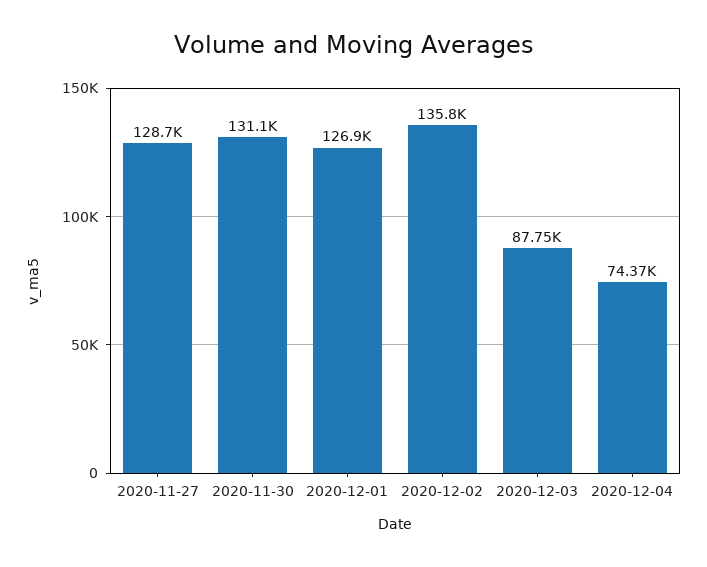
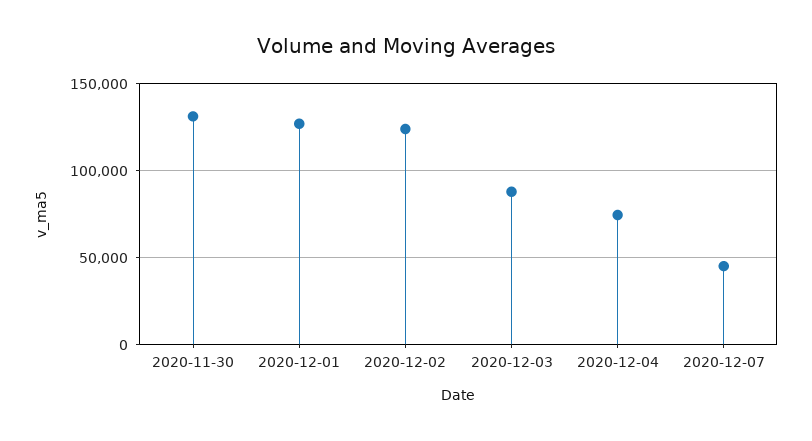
2020-11-27: 128700 -> none
2020-12-02: 135800 -> 125000
2020-12-07: none -> 45000

